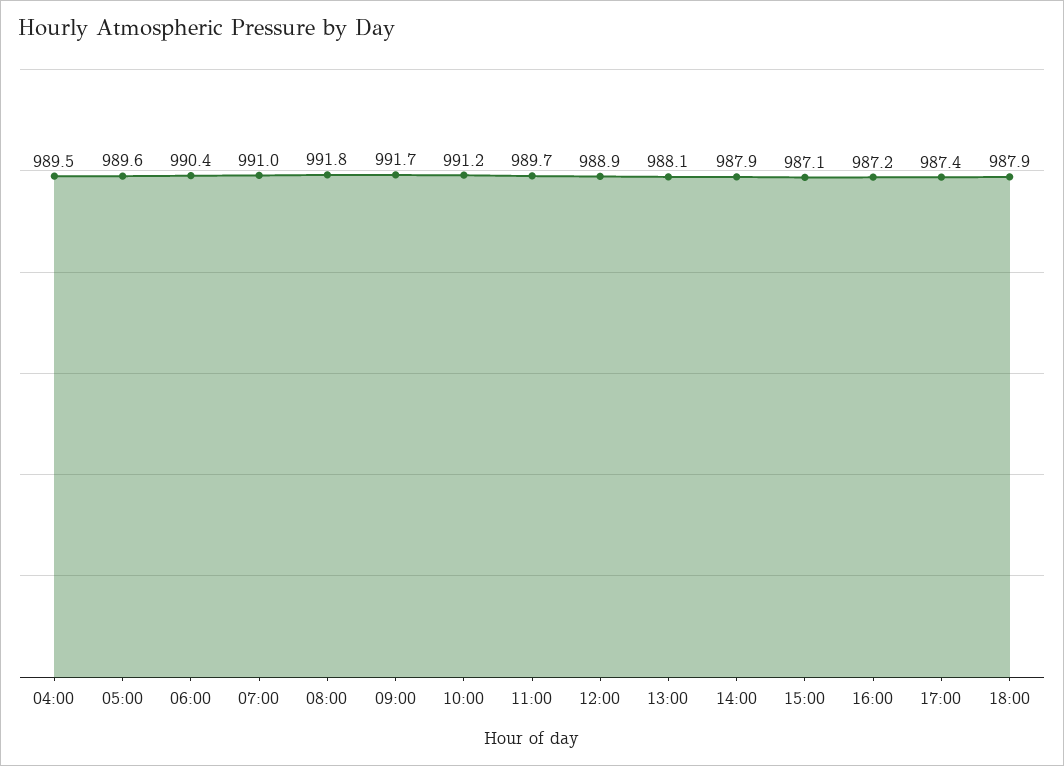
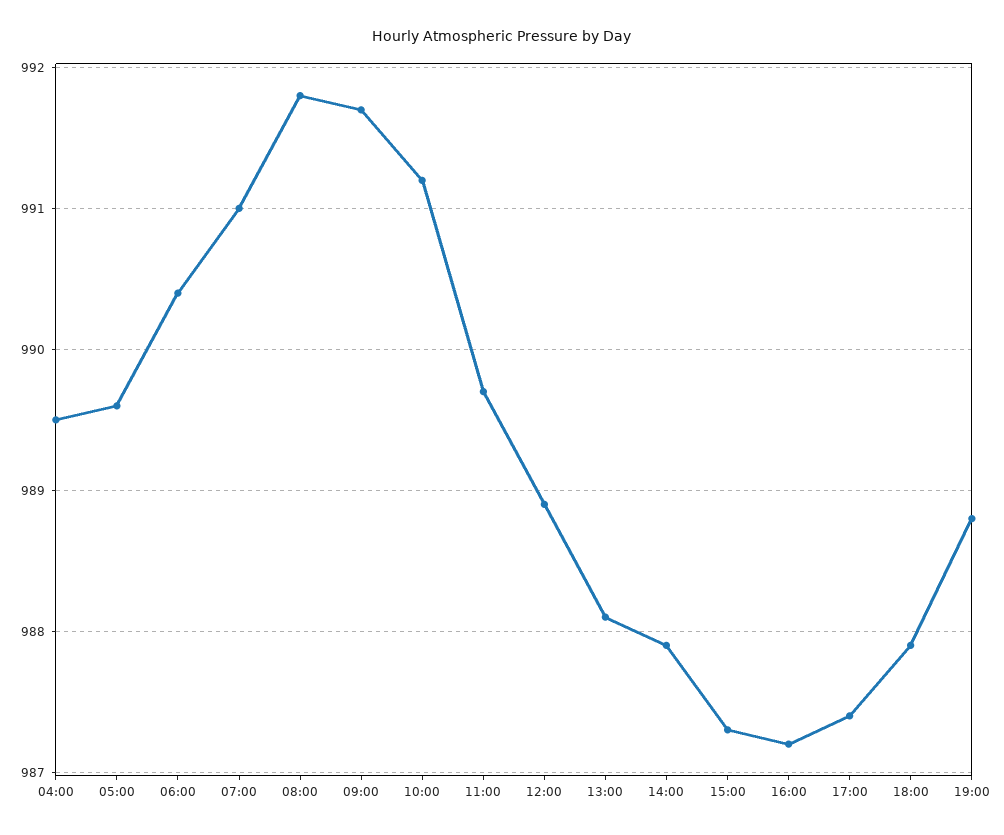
15:00: 987.1 -> 987.3
19:00: none -> 988.8

